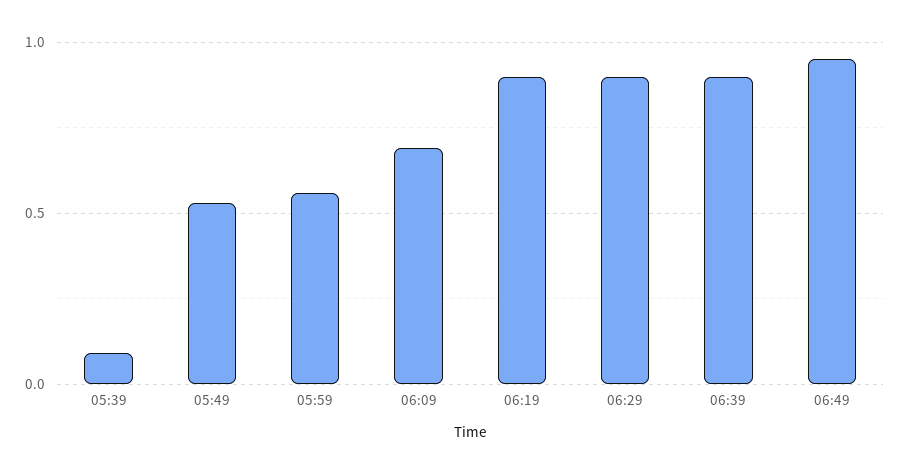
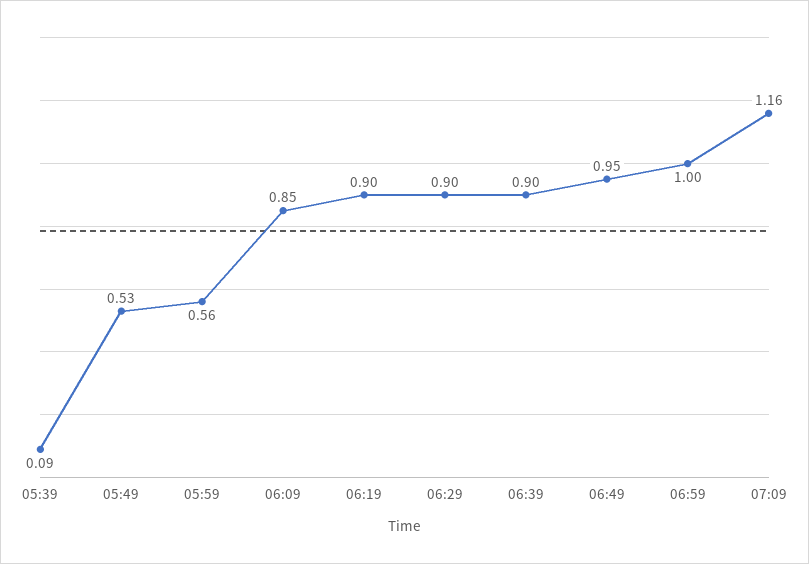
06:09: 0.7 -> 0.85
06:59: none -> 1
07:09: none -> 1.16

